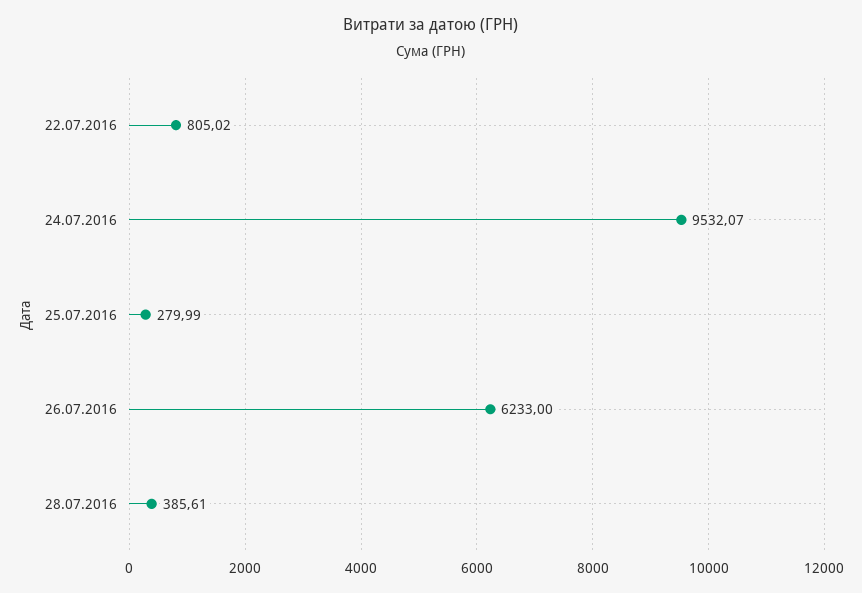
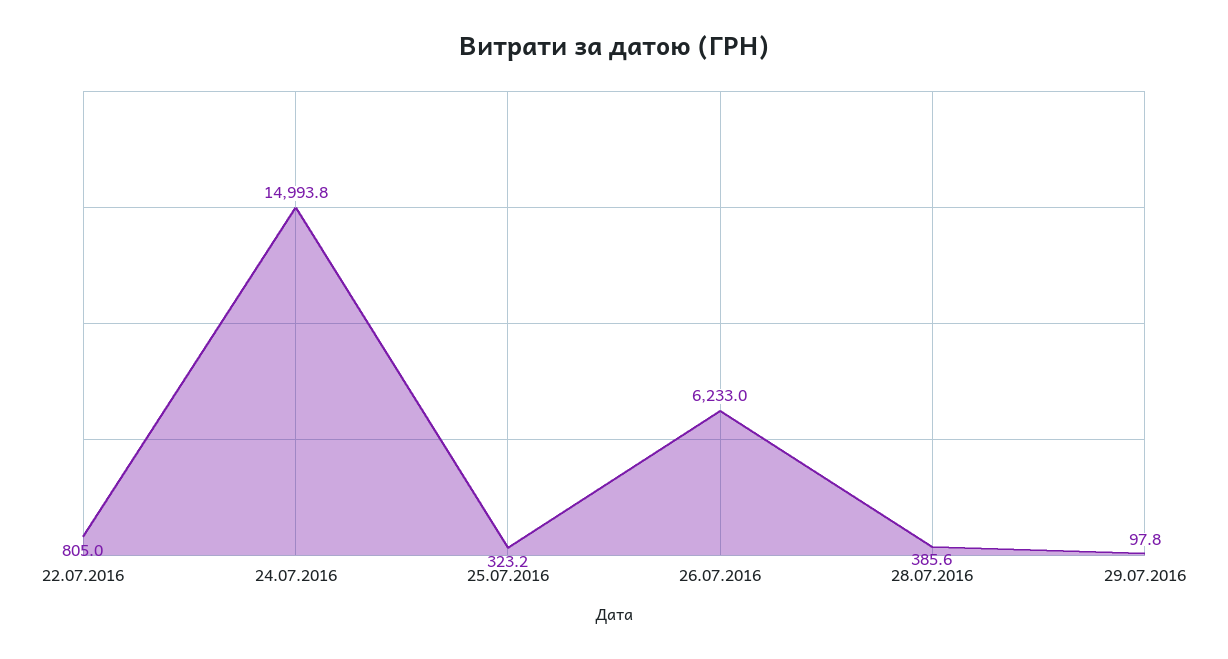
24.07.2016: 9532.07 -> 14993.8
25.07.2016: 279.99 -> 323.2
29.07.2016: none -> 97.8

